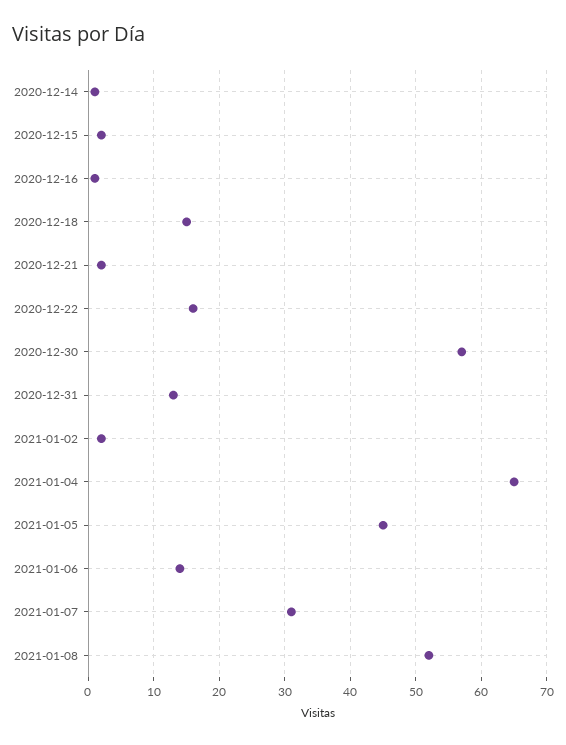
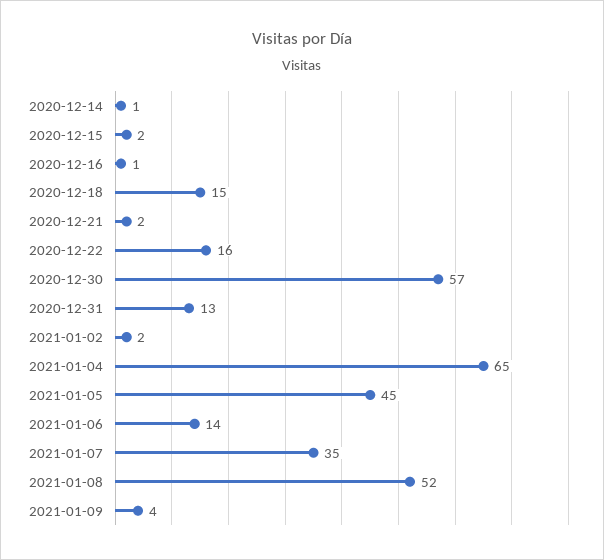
2021-01-07: 31 -> 35
2021-01-09: none -> 4

